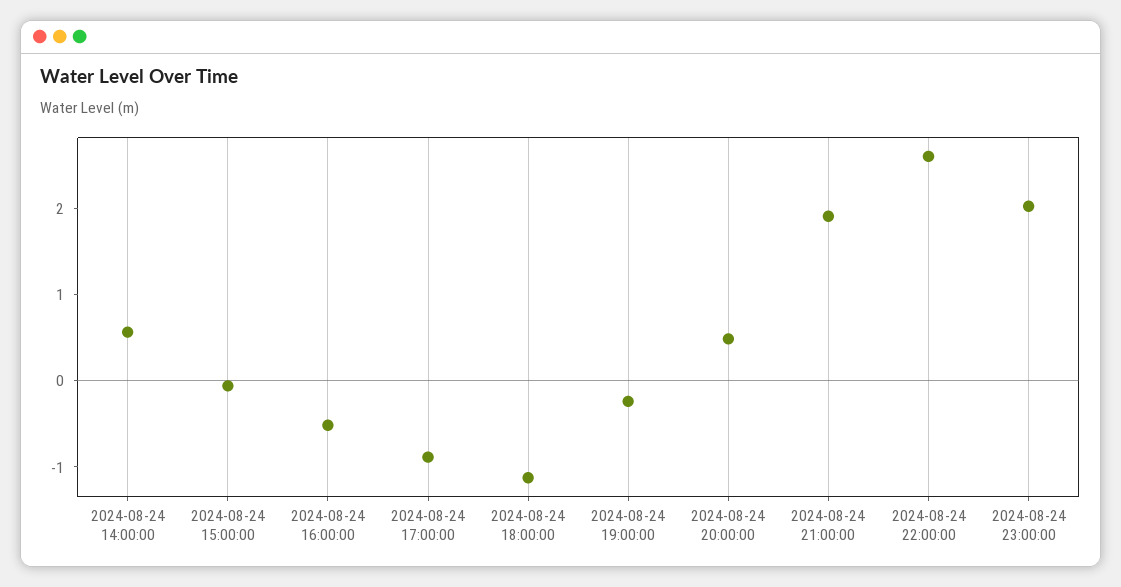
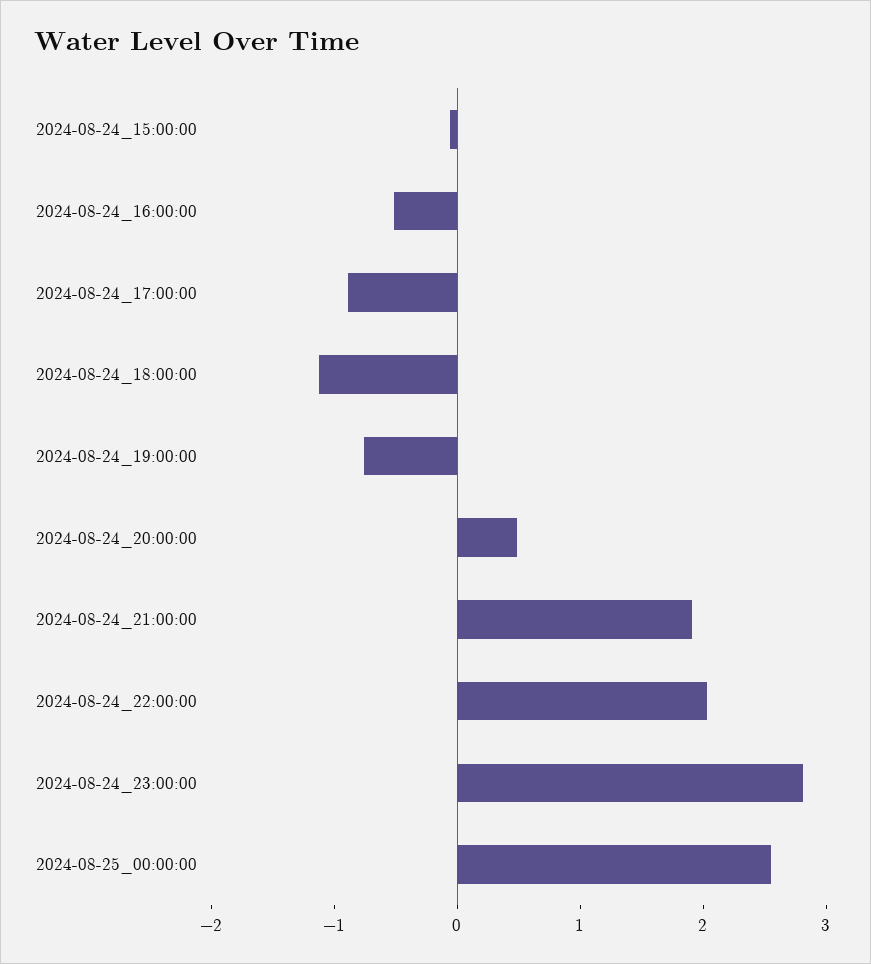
2024-08-24 14:00:00: 0.6 -> none
2024-08-24 19:00:00: -0.2 -> -0.8
2024-08-24 22:00:00: 2.6 -> 2
2024-08-24 23:00:00: 2 -> 2.8
2024-08-25_00:00:00: none -> 2.6

